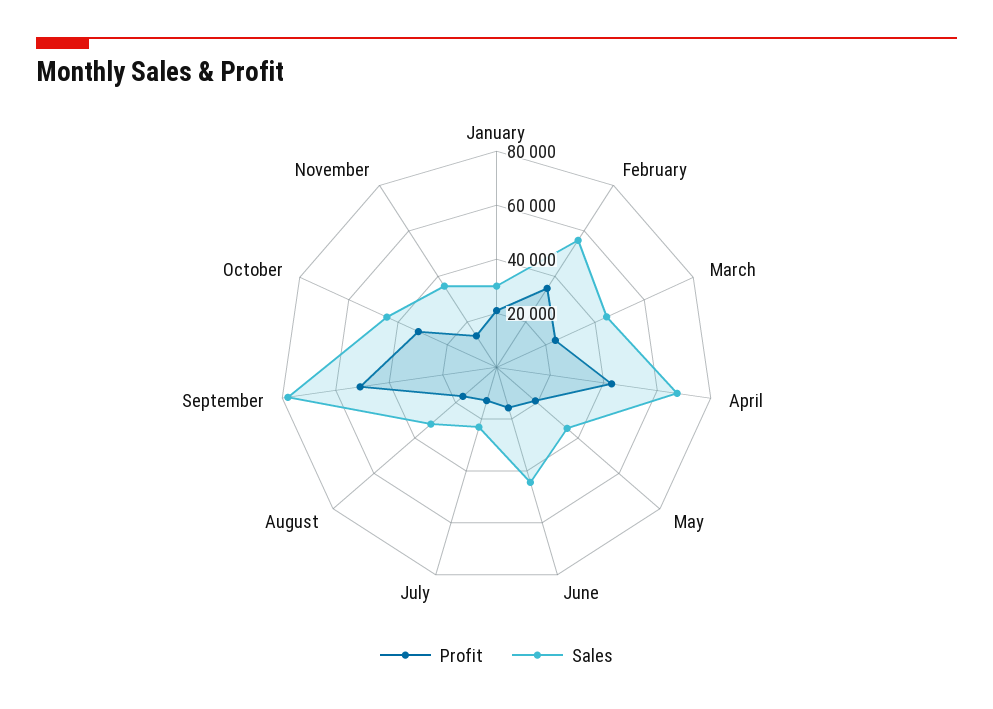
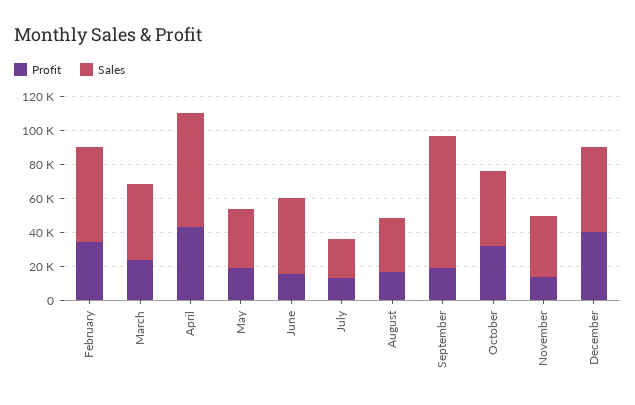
Profit, January: 20000 -> none
Sales, January: 30000 -> none
Profit, September: 50000 -> 20000
Profit, December: none -> 40000
Sales, December: none -> 50000

